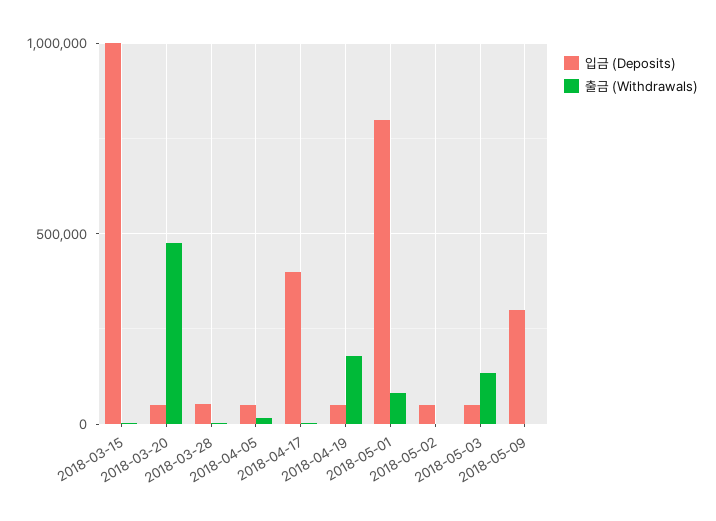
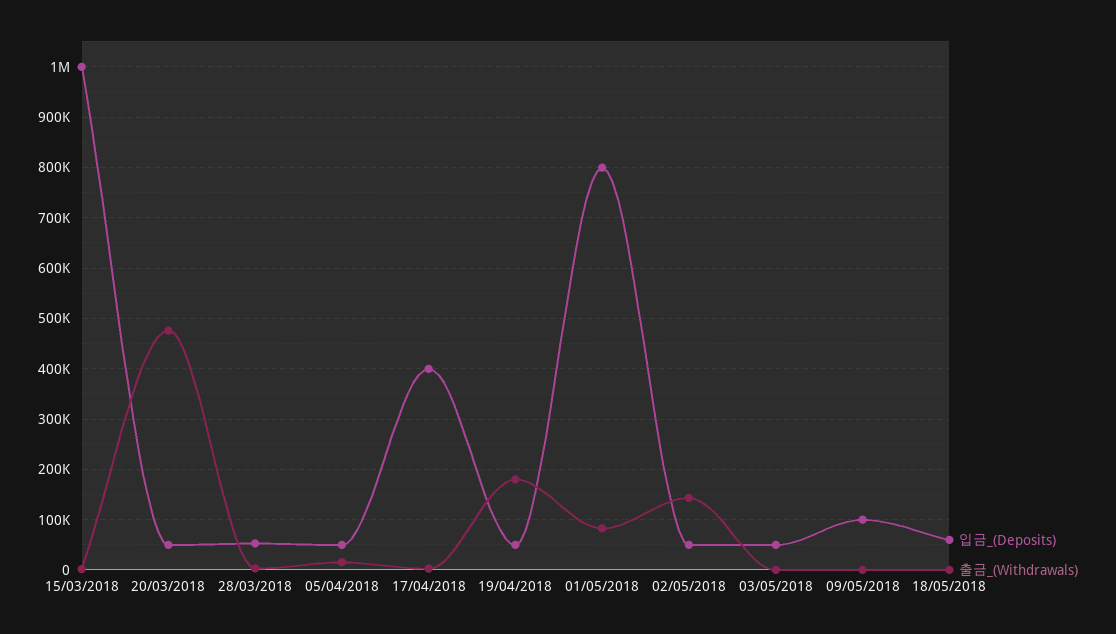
출금 (Withdrawals), 2018-05-02: 0 -> 140000
출금 (Withdrawals), 2018-05-03: 150000 -> 0
입금 (Deposits), 2018-05-09: 300000 -> 100000
입금 (Deposits), 18/05/2018: none -> 60000
출금 (Withdrawals), 18/05/2018: none -> 0

